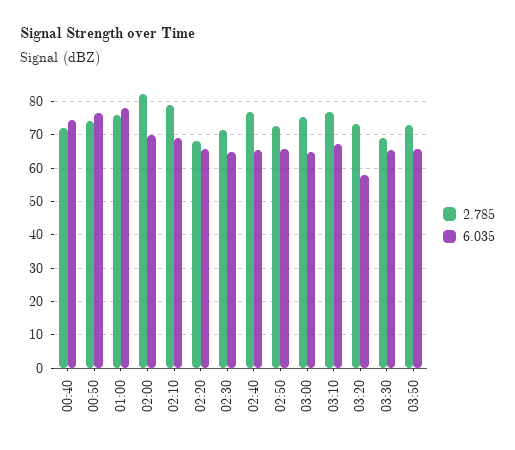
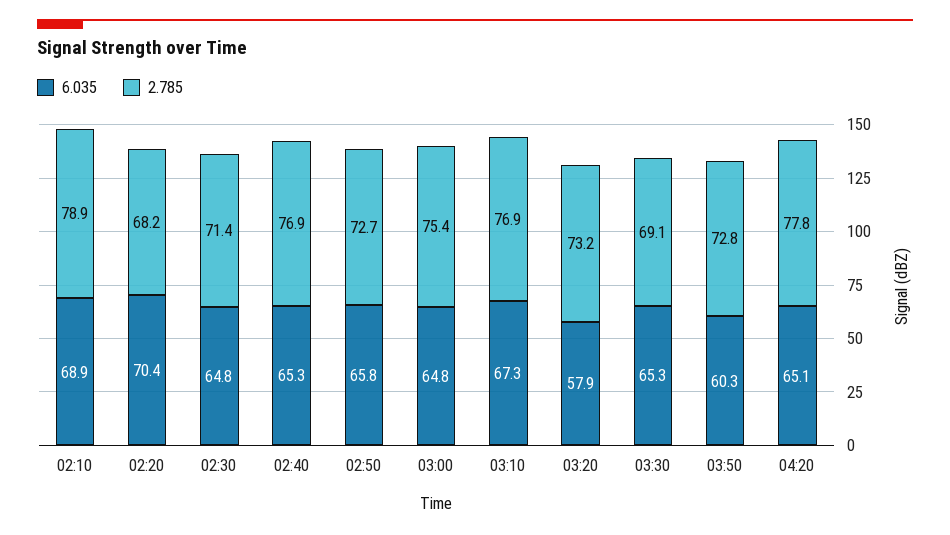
2.785, 00:40: 72 -> none
6.035, 00:40: 74 -> none
2.785, 00:50: 74 -> none
6.035, 00:50: 76 -> none
2.785, 01:00: 76 -> none
6.035, 01:00: 78 -> none
2.785, 02:00: 82 -> none
6.035, 02:00: 70 -> none
6.035, 02:20: 66 -> 70.4
6.035, 03:50: 66 -> 60.3
6.035, 04:20: none -> 65.1
2.785, 04:20: none -> 77.8

